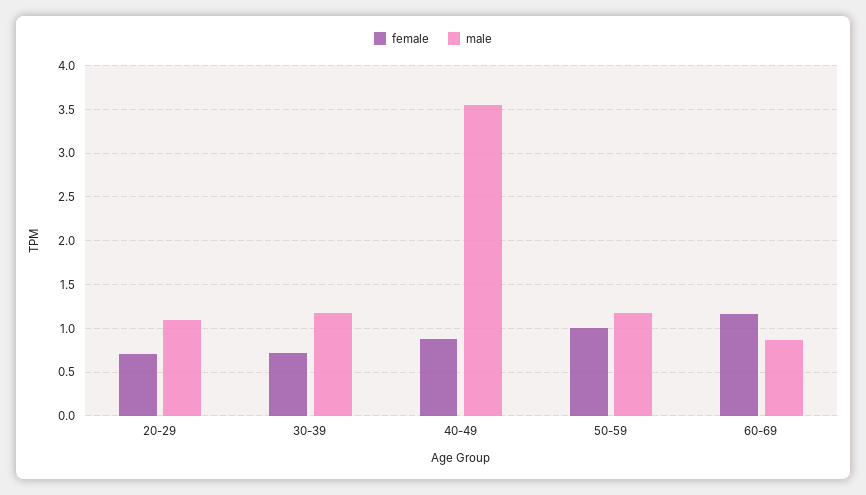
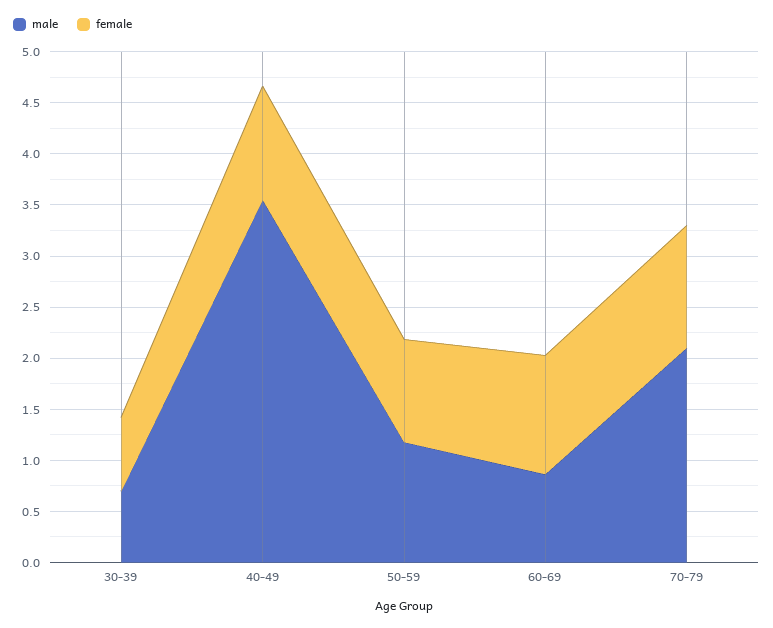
female, 20-29: 0.7 -> none
male, 20-29: 1.1 -> none
male, 30-39: 1.2 -> 0.7
female, 40-49: 0.9 -> 1.1
male, 70-79: none -> 2.1
female, 70-79: none -> 1.2

